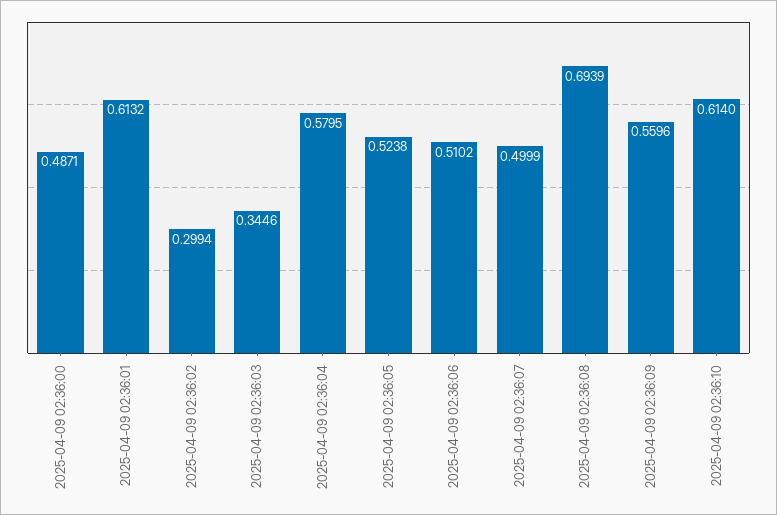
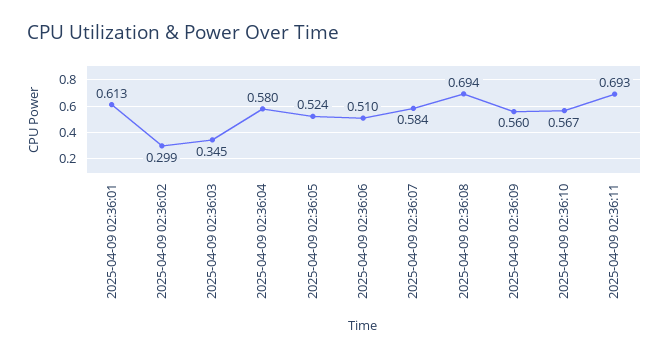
2025-04-09 02:36:00: 0.4871 -> none
2025-04-09 02:36:07: 0.4999 -> 0.584
2025-04-09 02:36:10: 0.614 -> 0.567
2025-04-09 02:36:11: none -> 0.693

